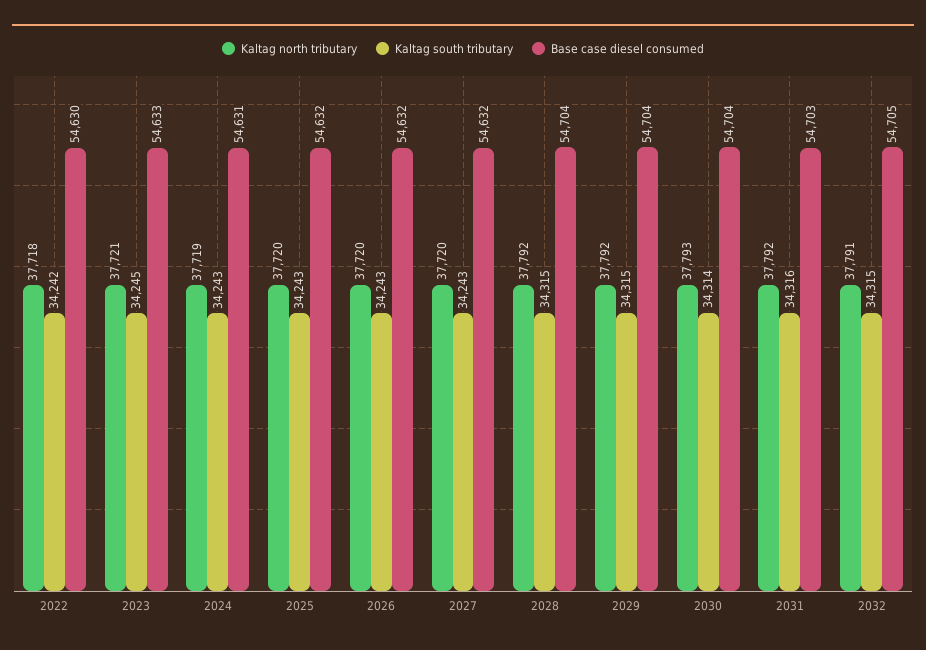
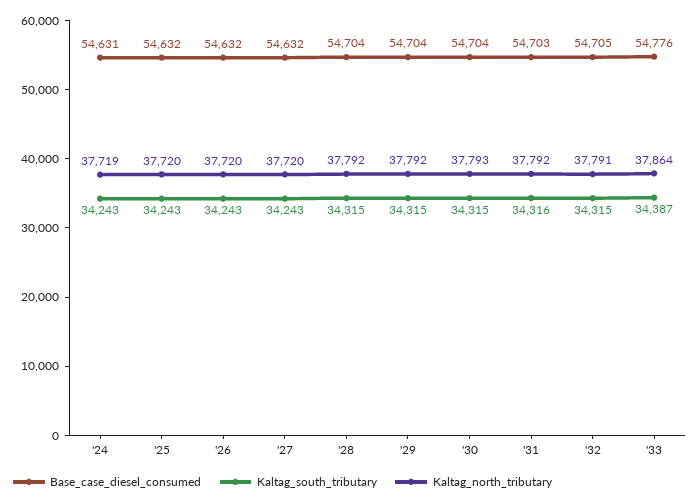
Kaltag north tributary, 2022: 37718 -> none
Kaltag south tributary, 2022: 34242 -> none
Base case diesel consumed, 2022: 54630 -> none
Kaltag north tributary, 2023: 37721 -> none
Kaltag south tributary, 2023: 34245 -> none
Base case diesel consumed, 2023: 54633 -> none
Kaltag south tributary, 2030: 34314 -> 34315
Base case diesel consumed, '33: none -> 54776
Kaltag south tributary, '33: none -> 34387
Kaltag north tributary, '33: none -> 37864

